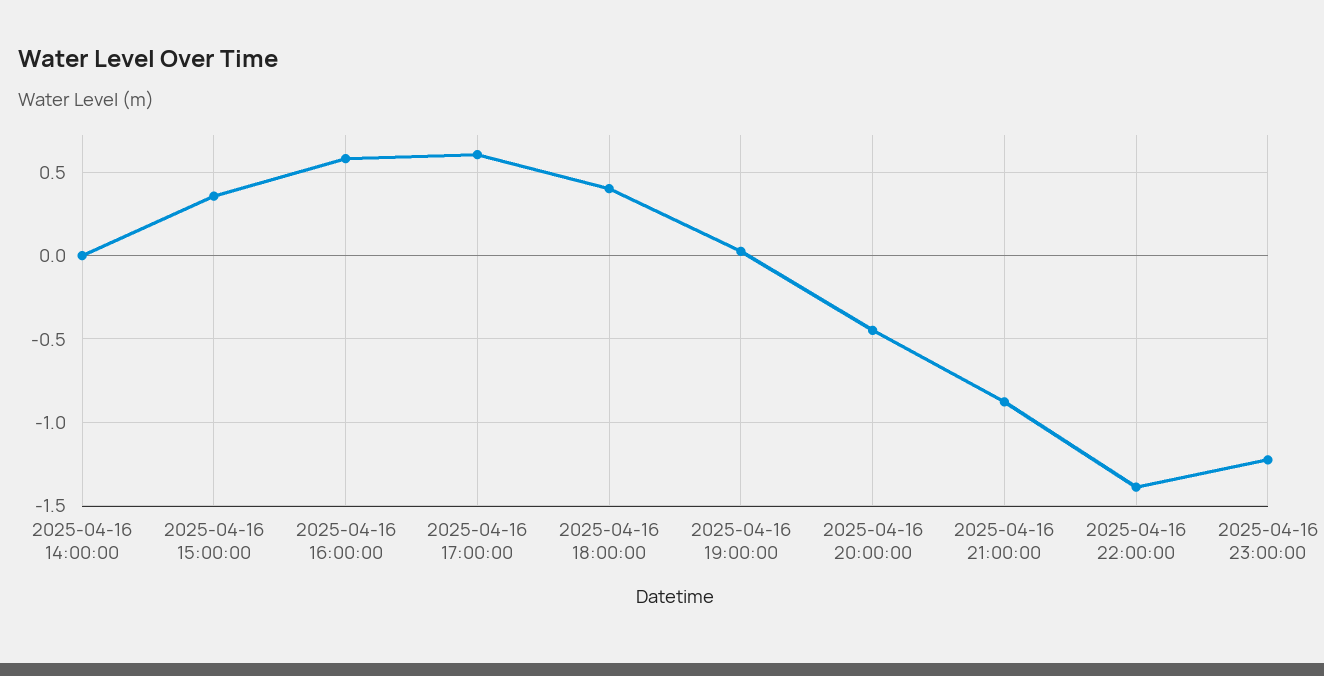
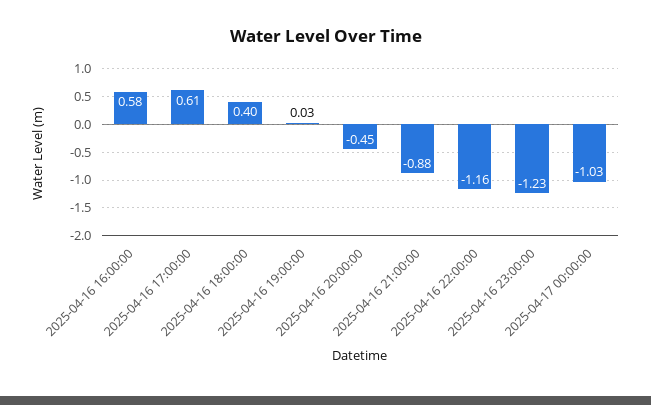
2025-04-16 14:00:00: 0 -> none
2025-04-16 15:00:00: 0.35 -> none
2025-04-16 22:00:00: -1.4 -> -1.16
2025-04-17 00:00:00: none -> -1.03

